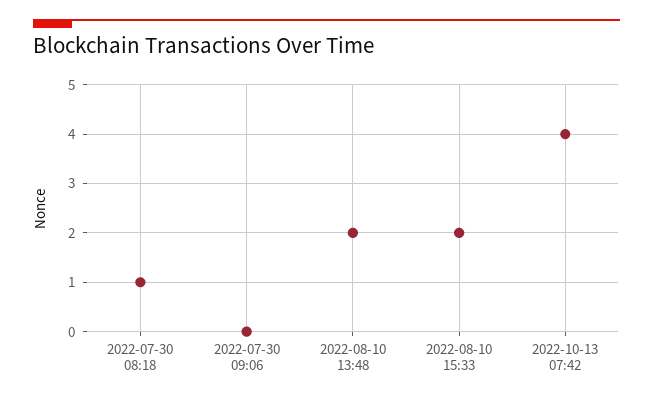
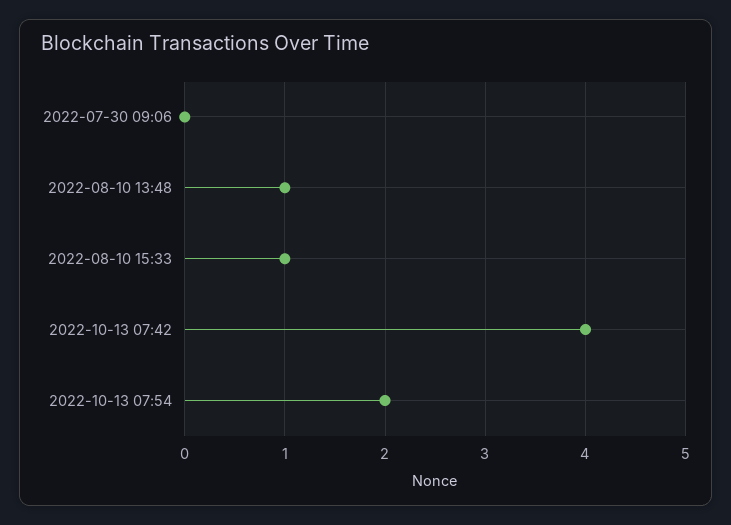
2022-07-30 08:18: 1 -> none
2022-08-10 13:48: 2 -> 1
2022-08-10 15:33: 2 -> 1
2022-10-13 07:54: none -> 2

